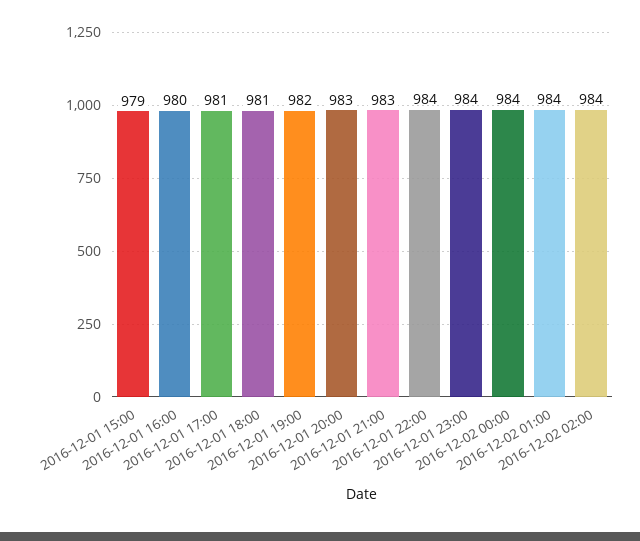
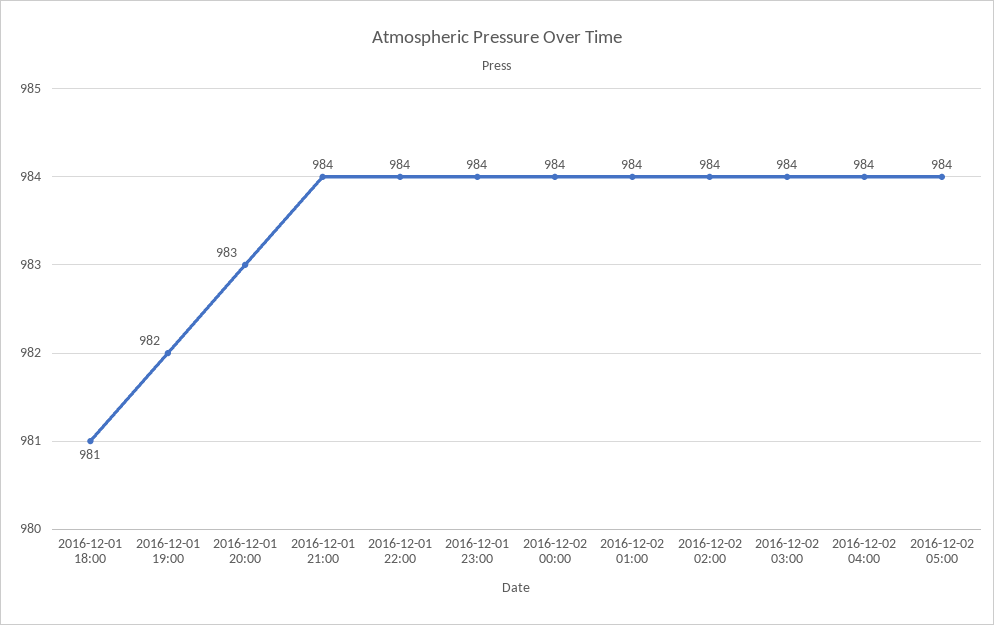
2016-12-01 15:00: 979 -> none
2016-12-01 16:00: 980 -> none
2016-12-01 17:00: 981 -> none
2016-12-01 21:00: 983 -> 984
2016-12-02 03:00: none -> 984
2016-12-02 04:00: none -> 984
2016-12-02 05:00: none -> 984

